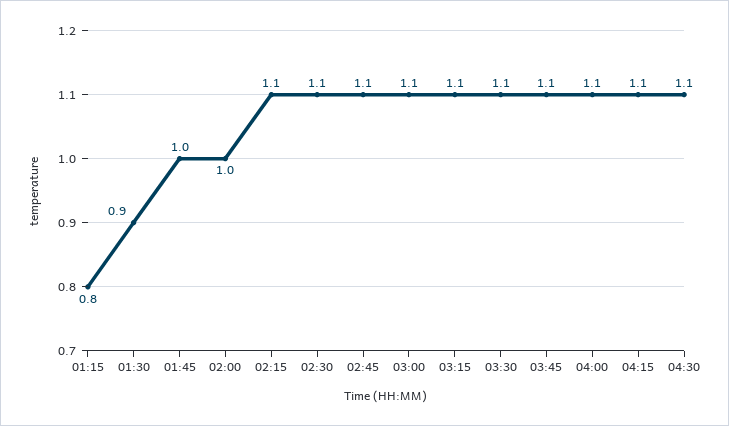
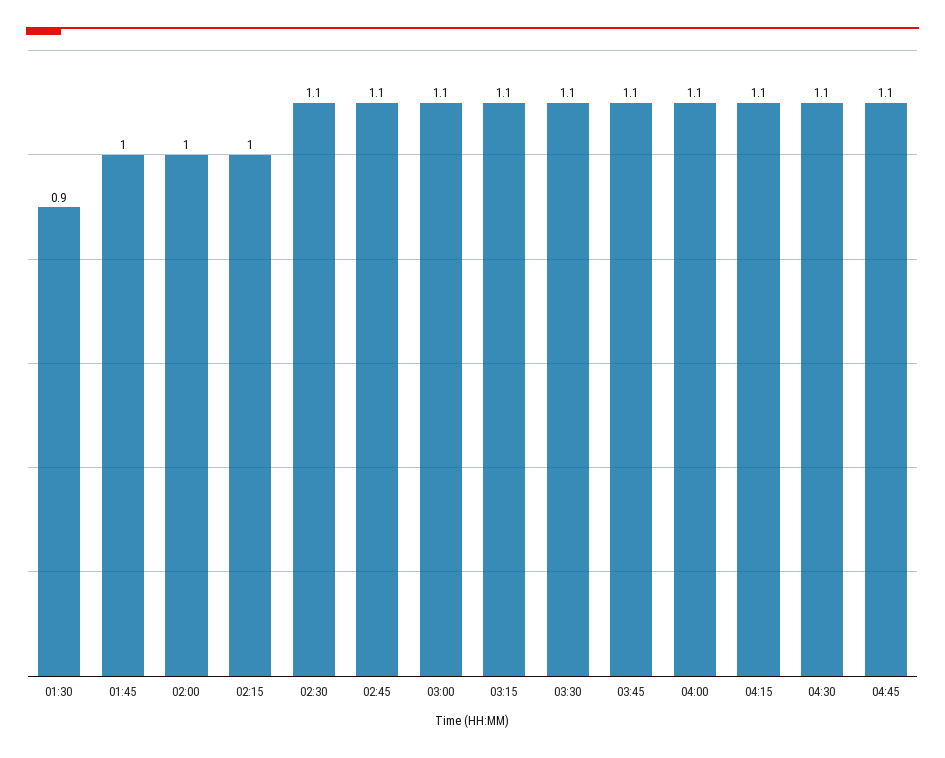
01:15: 0.8 -> none
02:15: 1.1 -> 1
04:45: none -> 1.1

